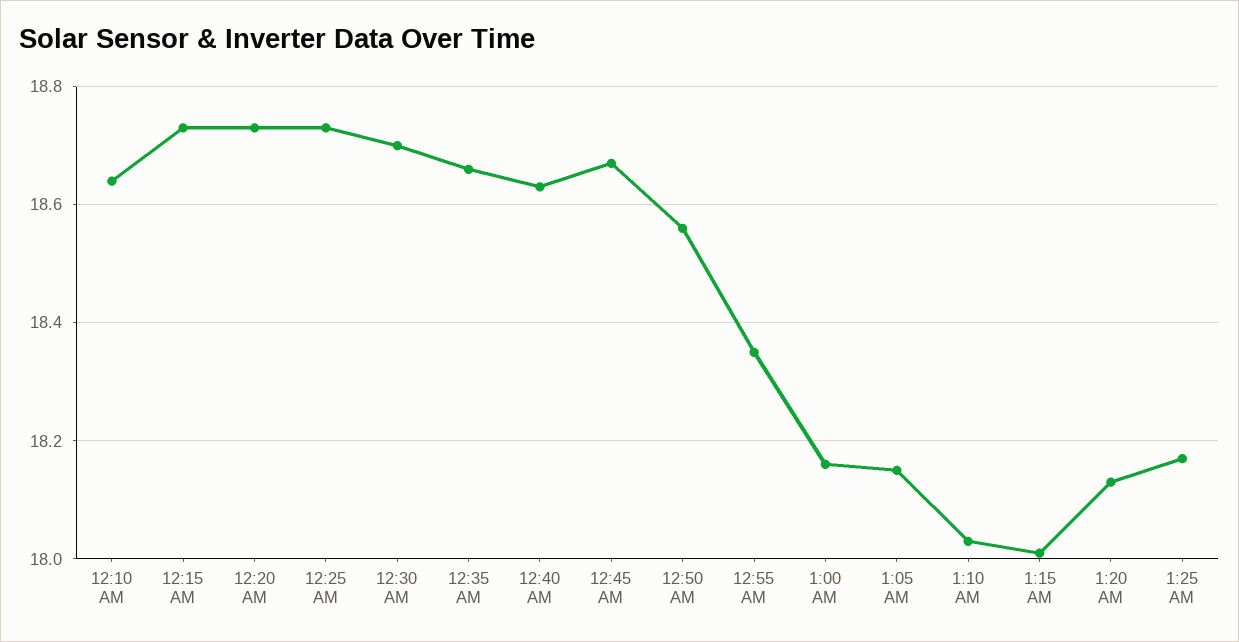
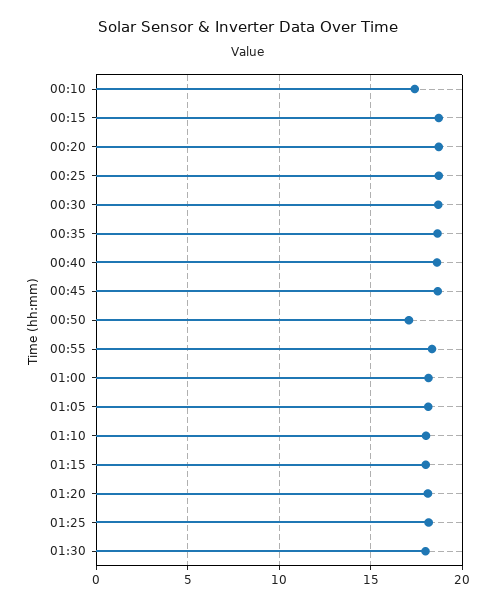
12:10 AM: 18.65 -> 17.5
12:50 AM: 18.55 -> 17
01:30: none -> 18

